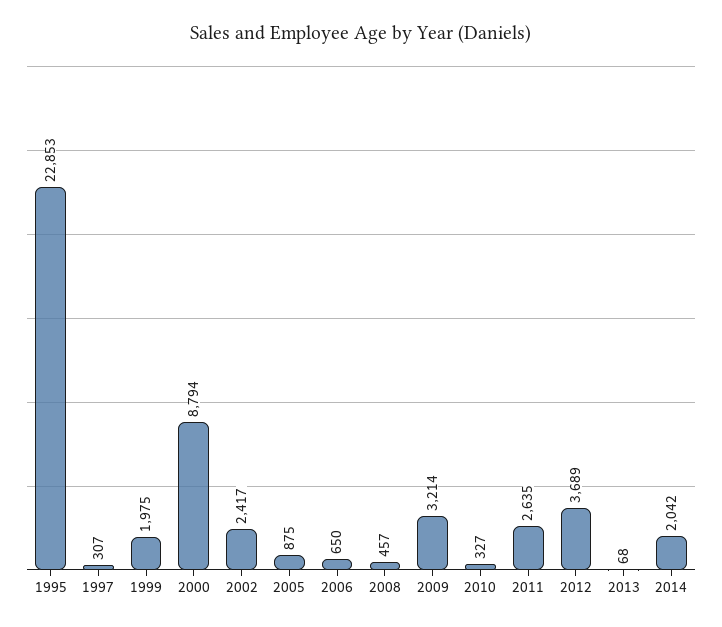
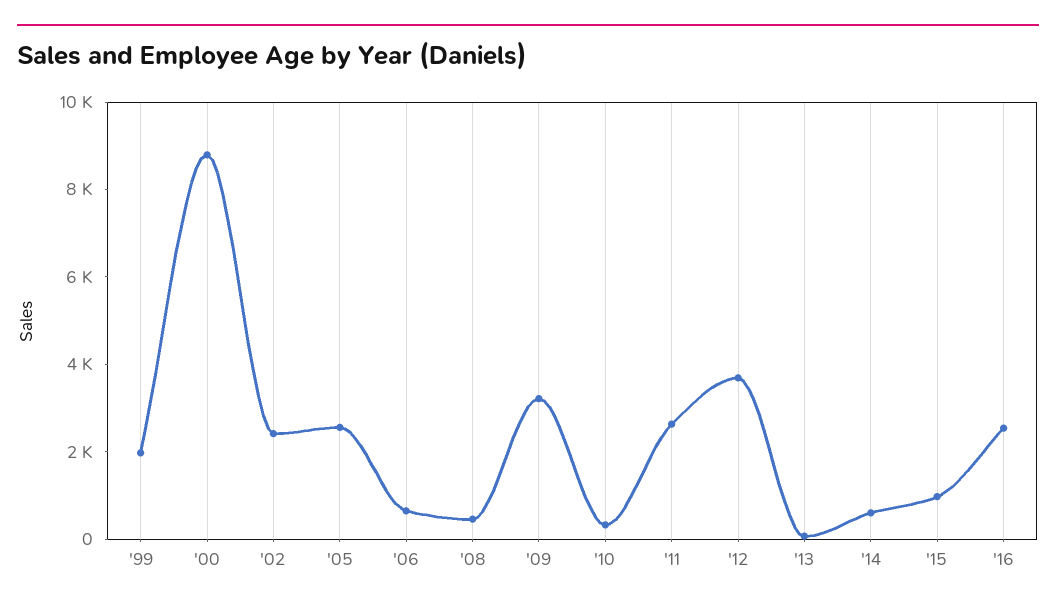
1995: 22853 -> none
1997: 307 -> none
2005: 875 -> 2500
2014: 2042 -> 500
'15: none -> 1000
'16: none -> 2500

